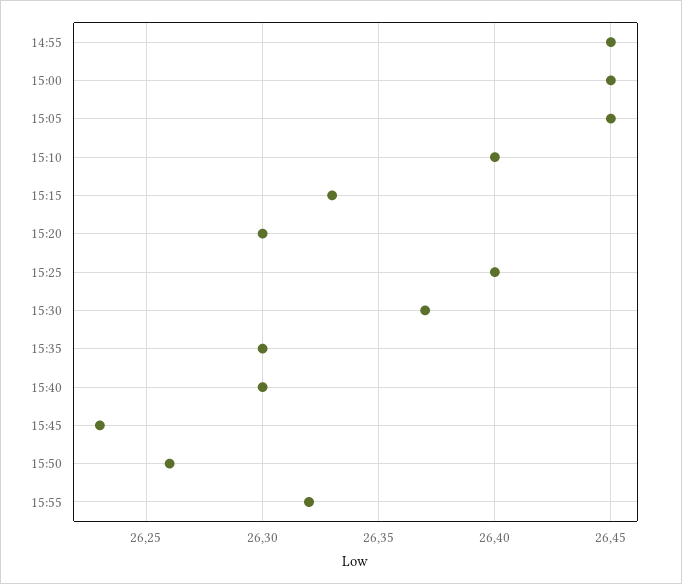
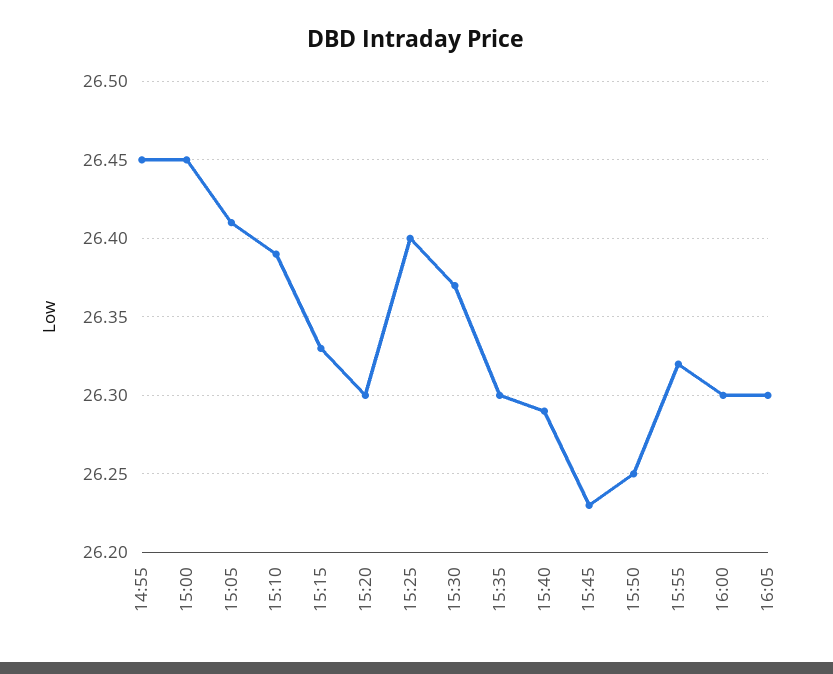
15:05: 26.45 -> 26.41
15:10: 26.4 -> 26.39
15:40: 26.3 -> 26.29
15:50: 26.26 -> 26.25
16:00: none -> 26.3
16:05: none -> 26.3

